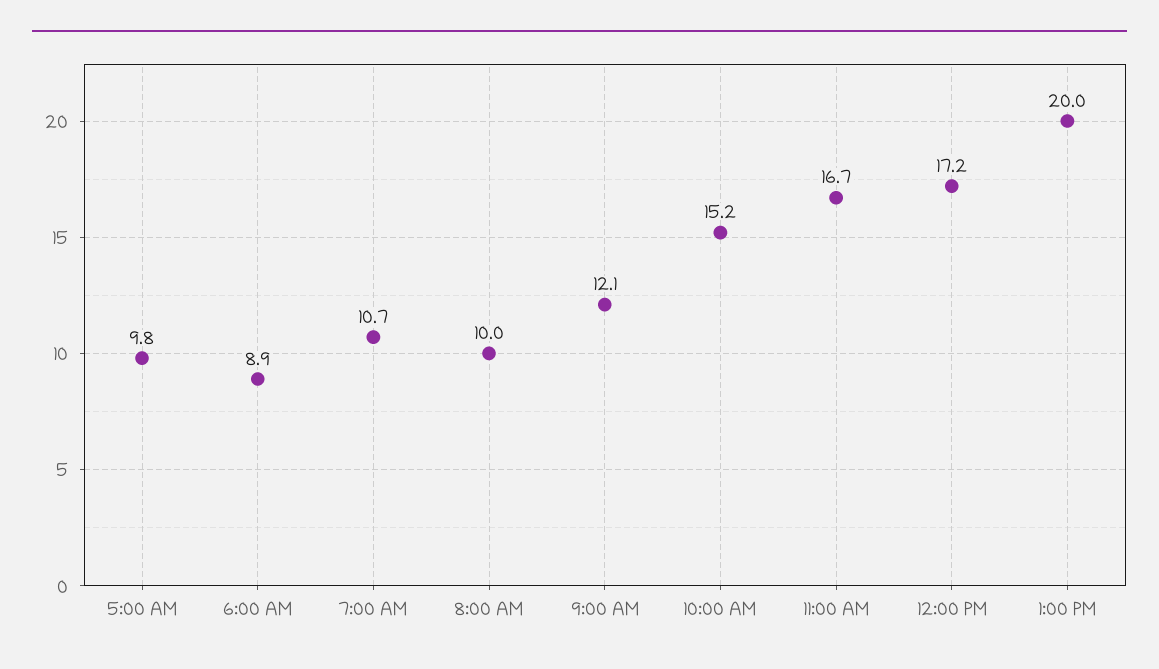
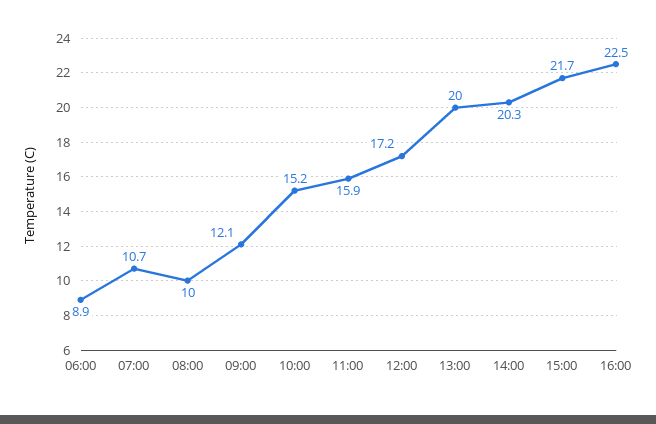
5:00 AM: 9.8 -> none
11:00 AM: 16.7 -> 15.9
14:00: none -> 20.3
15:00: none -> 21.7
16:00: none -> 22.5

